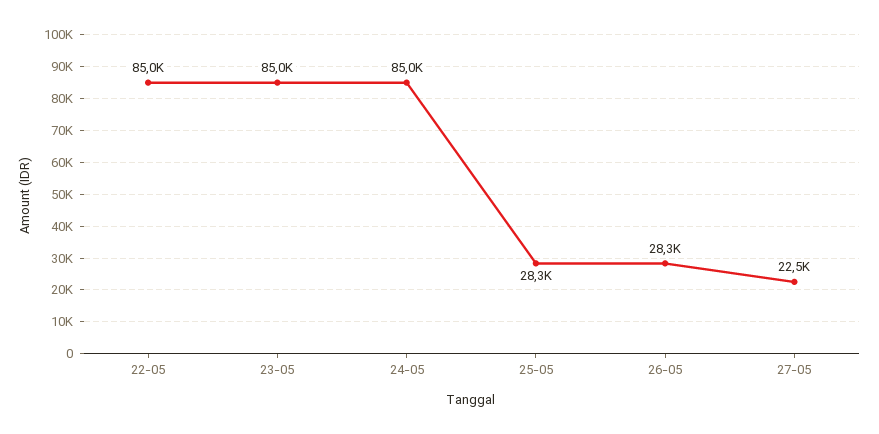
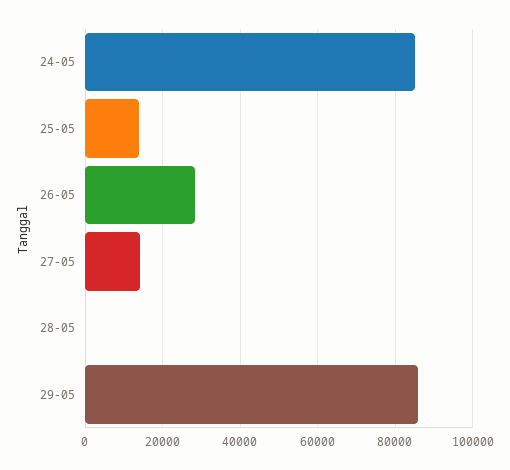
22-05: 85000 -> none
23-05: 85000 -> none
25-05: 28300 -> 14000
27-05: 22500 -> 14000
28-05: none -> 0
29-05: none -> 86000

